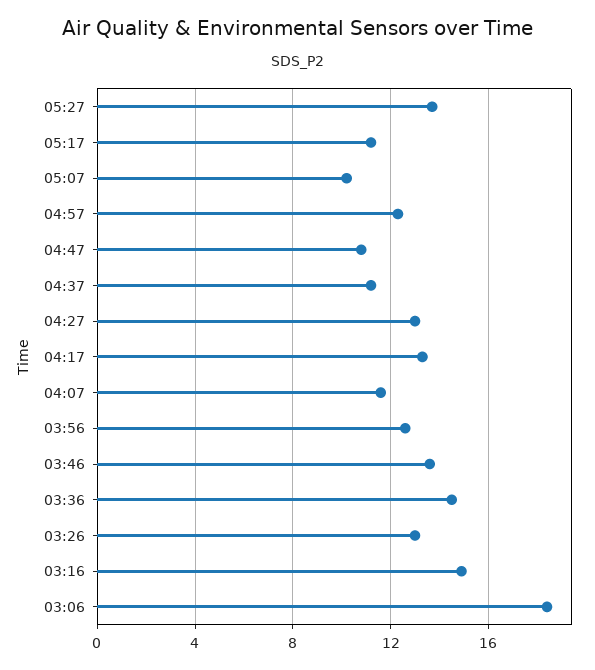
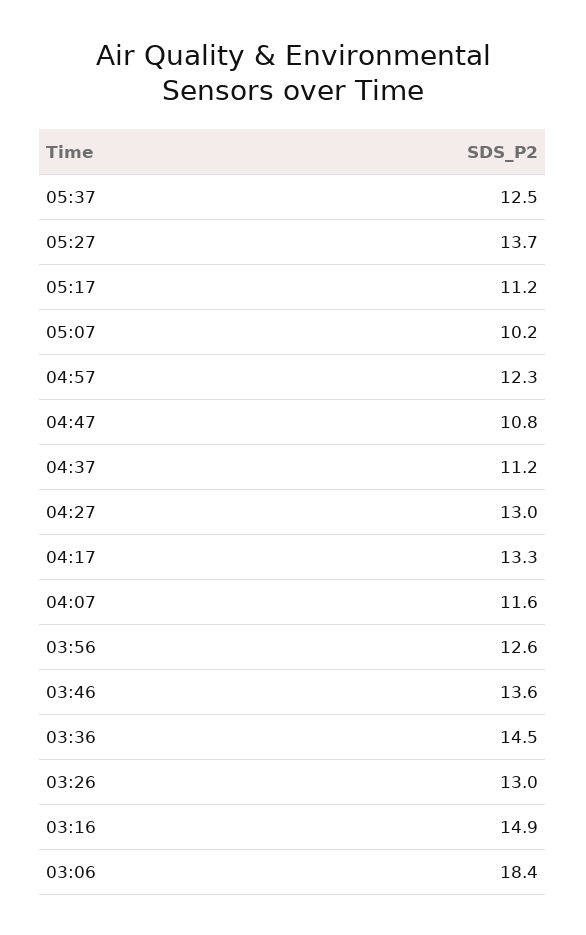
05:37: none -> 12.5

